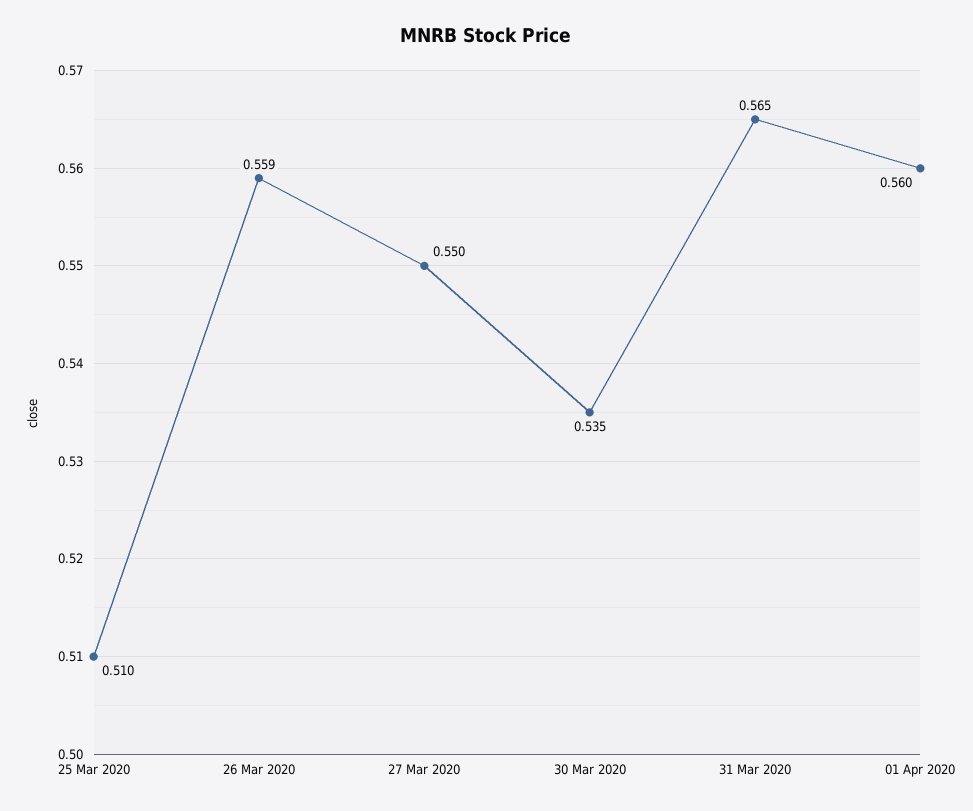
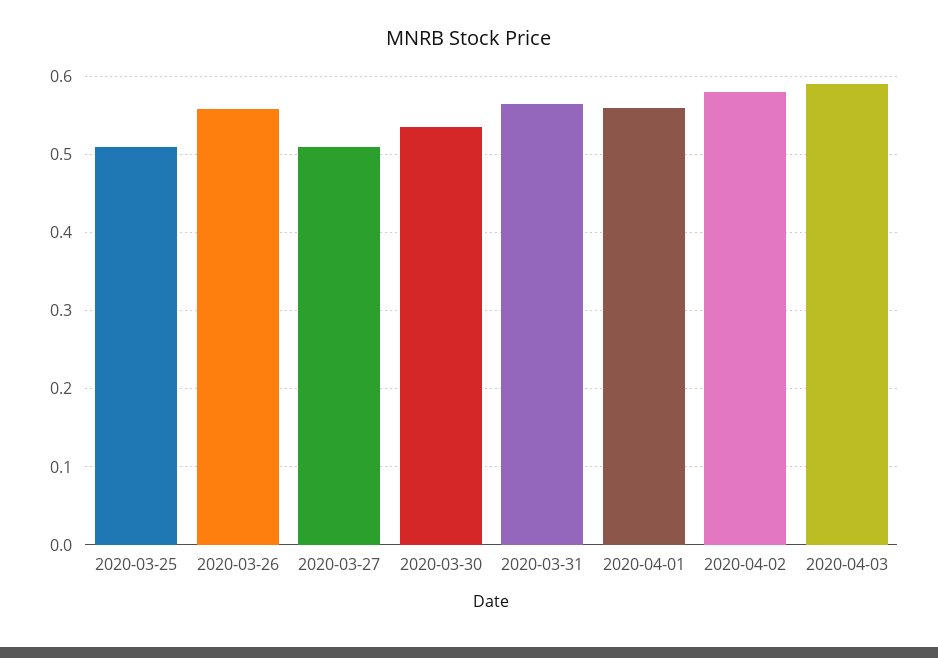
27 Mar 2020: 0.55 -> 0.51
2020-04-02: none -> 0.58
2020-04-03: none -> 0.59

